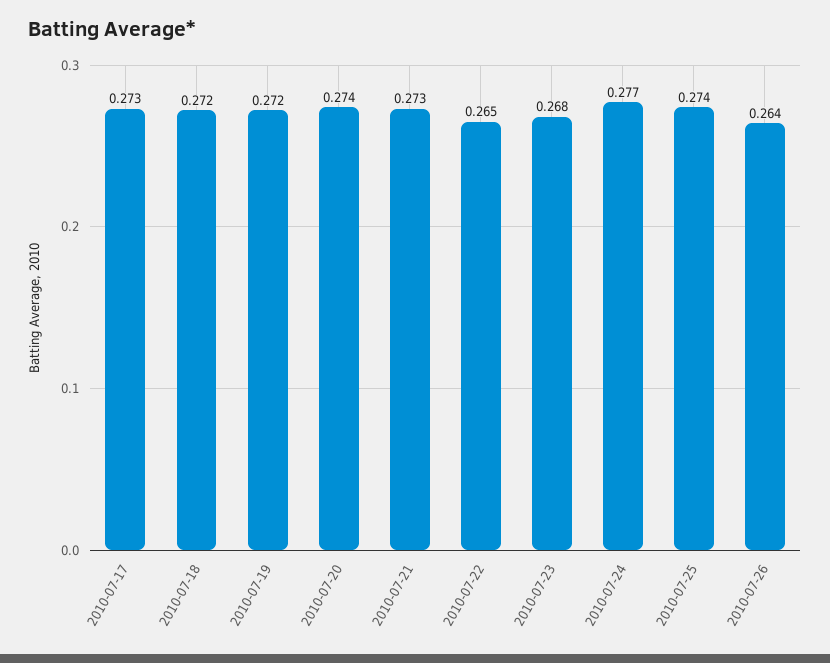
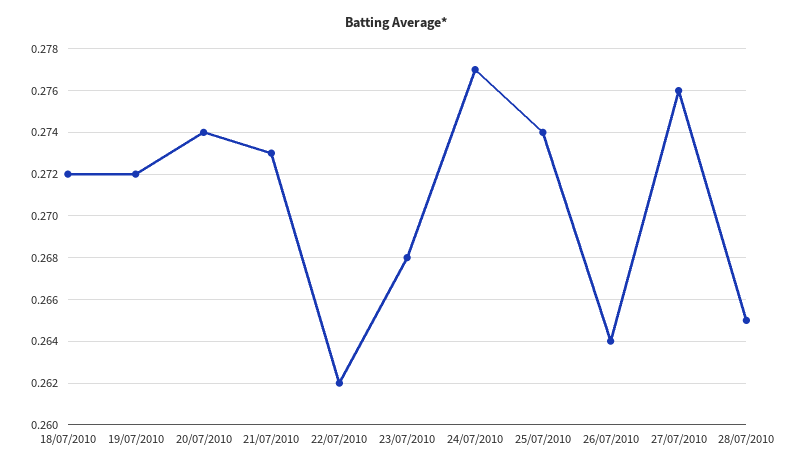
2010-07-17: 0.273 -> none
2010-07-22: 0.265 -> 0.262
27/07/2010: none -> 0.276
28/07/2010: none -> 0.265

